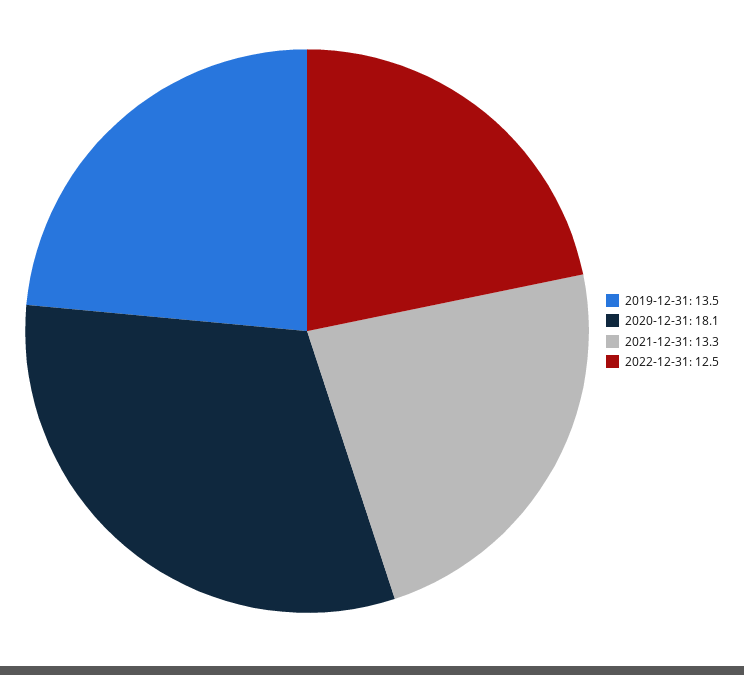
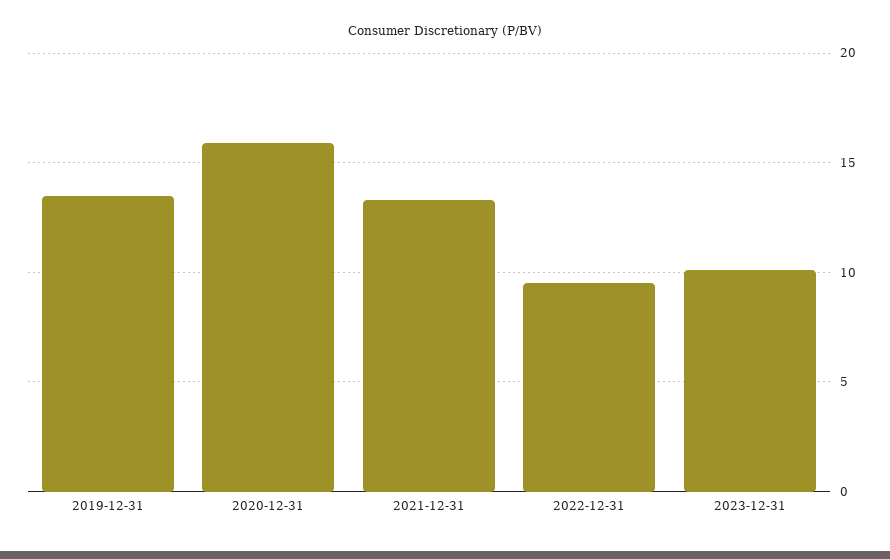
2020-12-31: 18.1 -> 16
2022-12-31: 12.5 -> 9.5
2023-12-31: none -> 10

